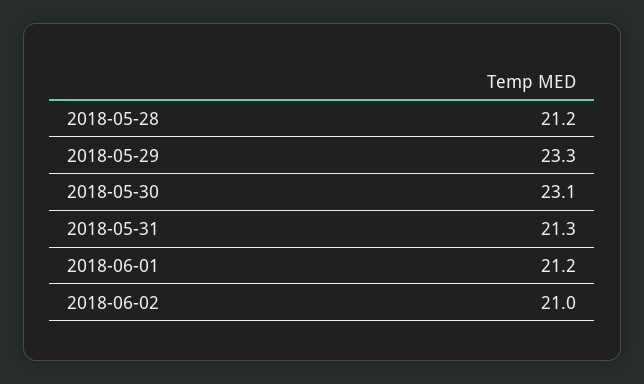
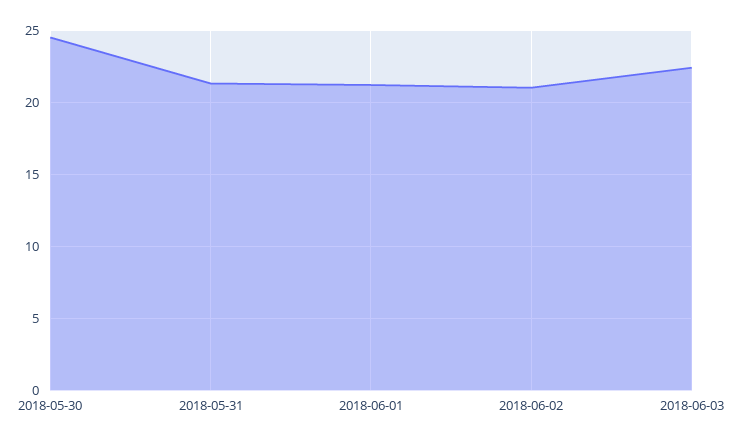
2018-05-28: 21.2 -> none
2018-05-29: 23.3 -> none
2018-05-30: 23.1 -> 24.5
2018-06-03: none -> 22.5

